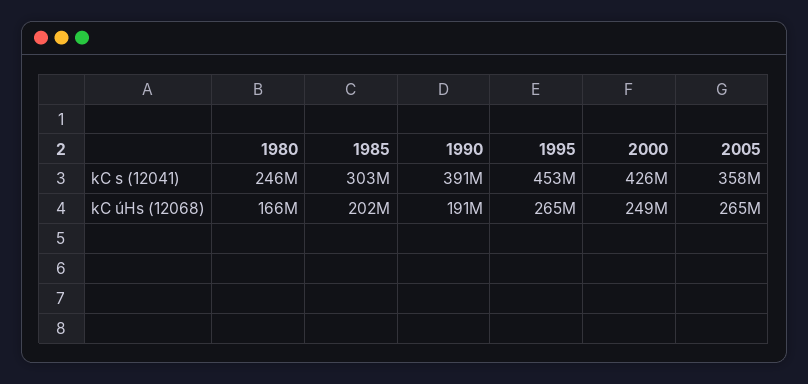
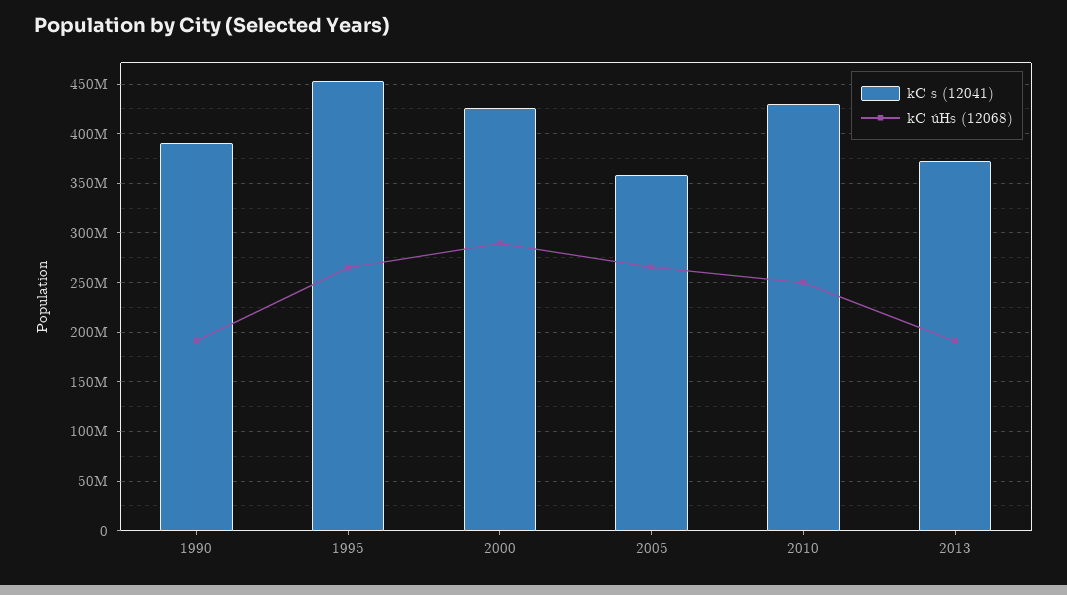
kC s (12041), 1980: 246000000 -> none
kC s (12041), 1985: 303000000 -> none
kC úHs (12068), 1980: 166000000 -> none
kC úHs (12068), 1985: 202000000 -> none
kC úHs (12068), 2000: 249000000 -> 290000000
kC s (12041), 2010: none -> 430000000
kC úHs (12068), 2010: none -> 250000000
kC s (12041), 2013: none -> 370000000
kC úHs (12068), 2013: none -> 190000000

